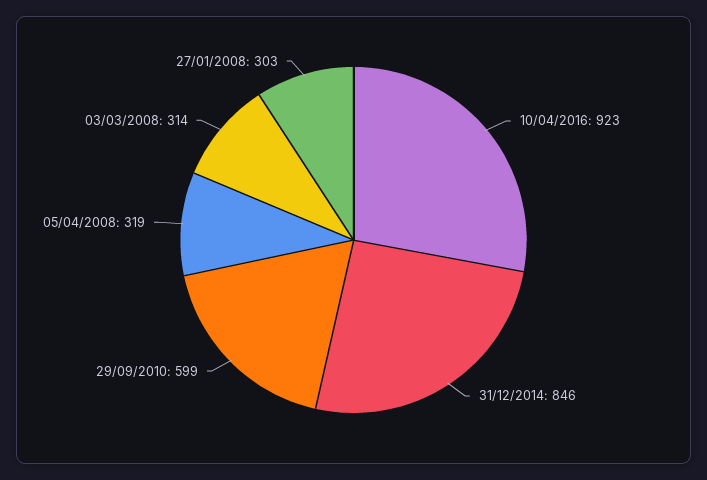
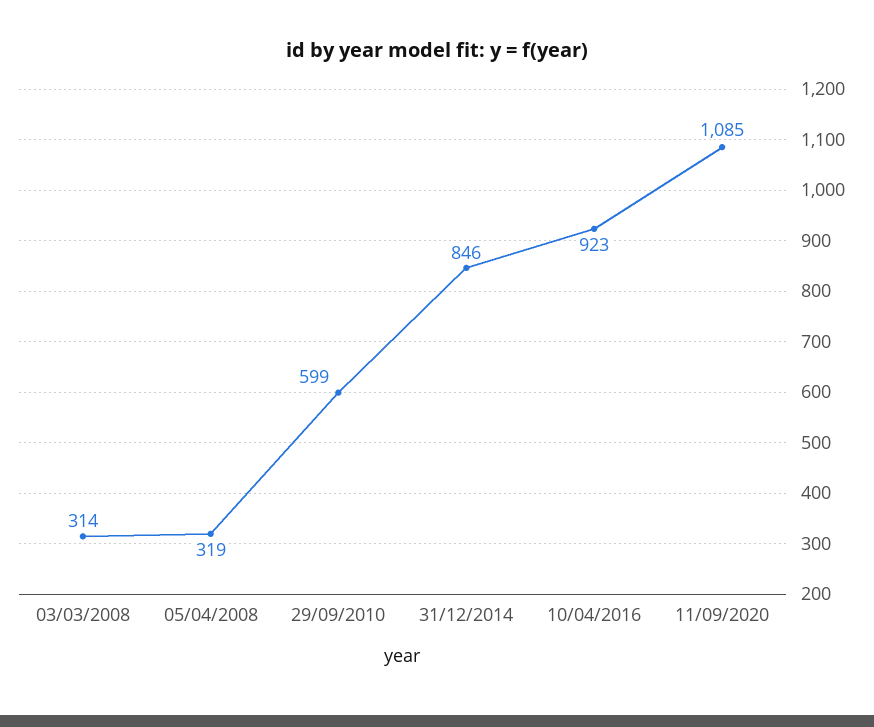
27/01/2008: 303 -> none
11/09/2020: none -> 1085

